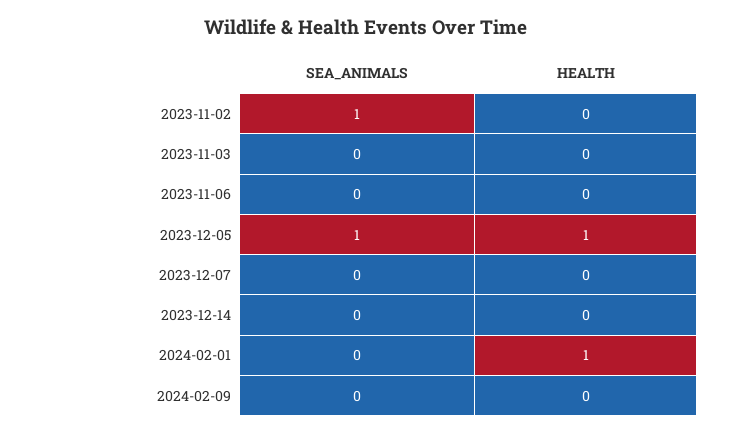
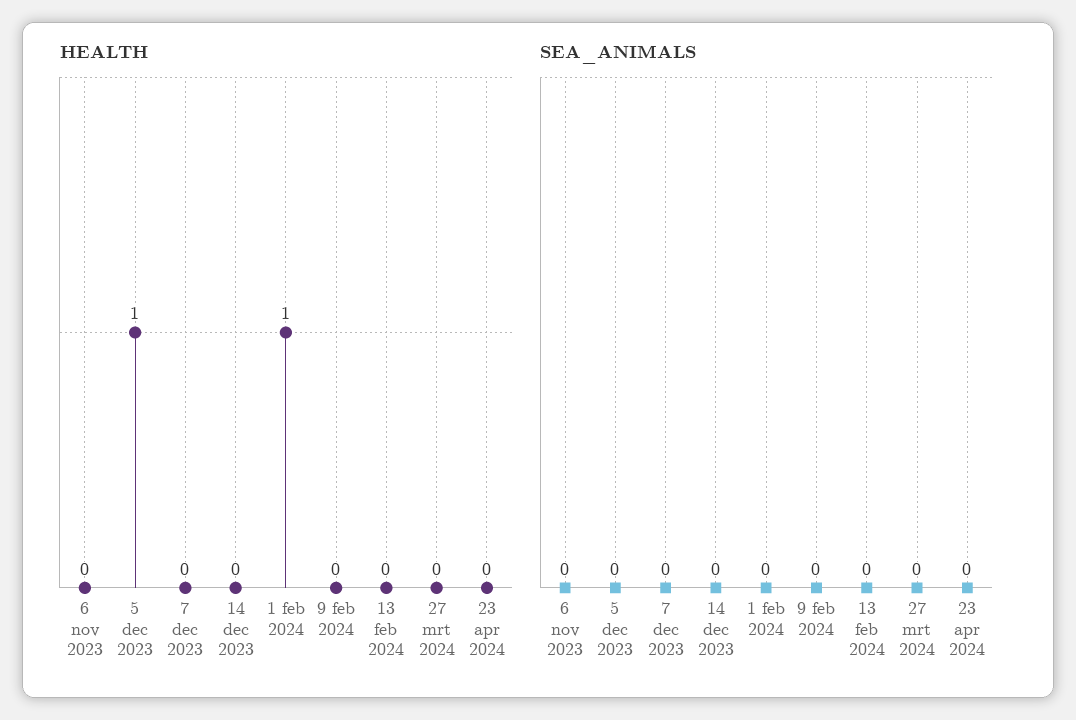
SEA_ANIMALS, 2023-11-02: 1 -> none
HEALTH, 2023-11-02: 0 -> none
SEA_ANIMALS, 2023-11-03: 0 -> none
HEALTH, 2023-11-03: 0 -> none
SEA_ANIMALS, 2023-12-05: 1 -> 0
HEALTH, 13 feb 2024: none -> 0
HEALTH, 27 mrt 2024: none -> 0
HEALTH, 23 apr 2024: none -> 0
SEA_ANIMALS, 13 feb 2024: none -> 0
SEA_ANIMALS, 27 mrt 2024: none -> 0
SEA_ANIMALS, 23 apr 2024: none -> 0

